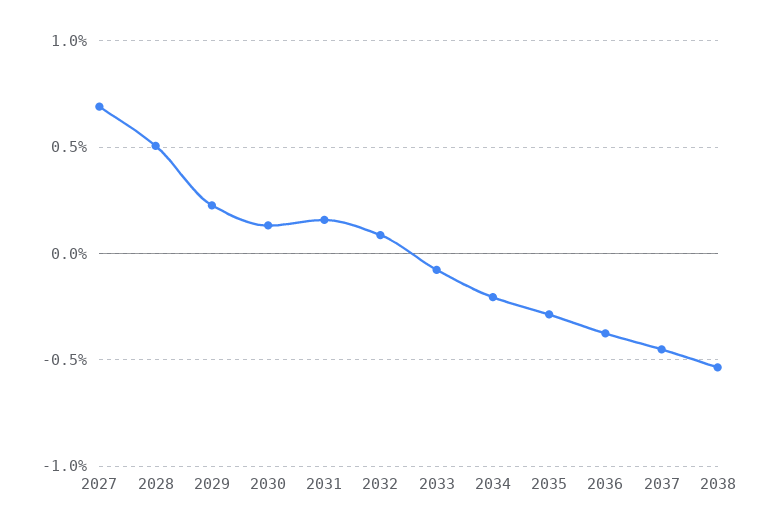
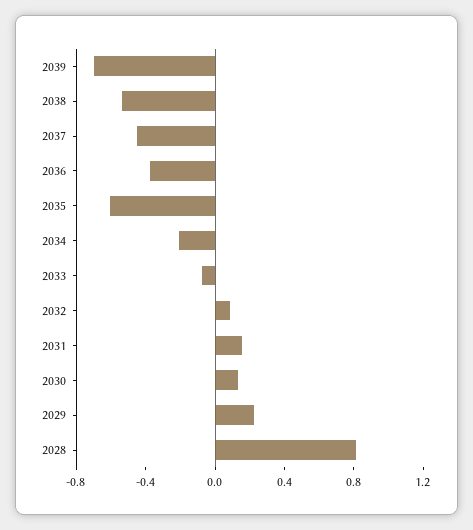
2027: 0.7 -> none
2028: 0.5 -> 0.8
2035: -0.3 -> -0.6
2039: none -> -0.7

